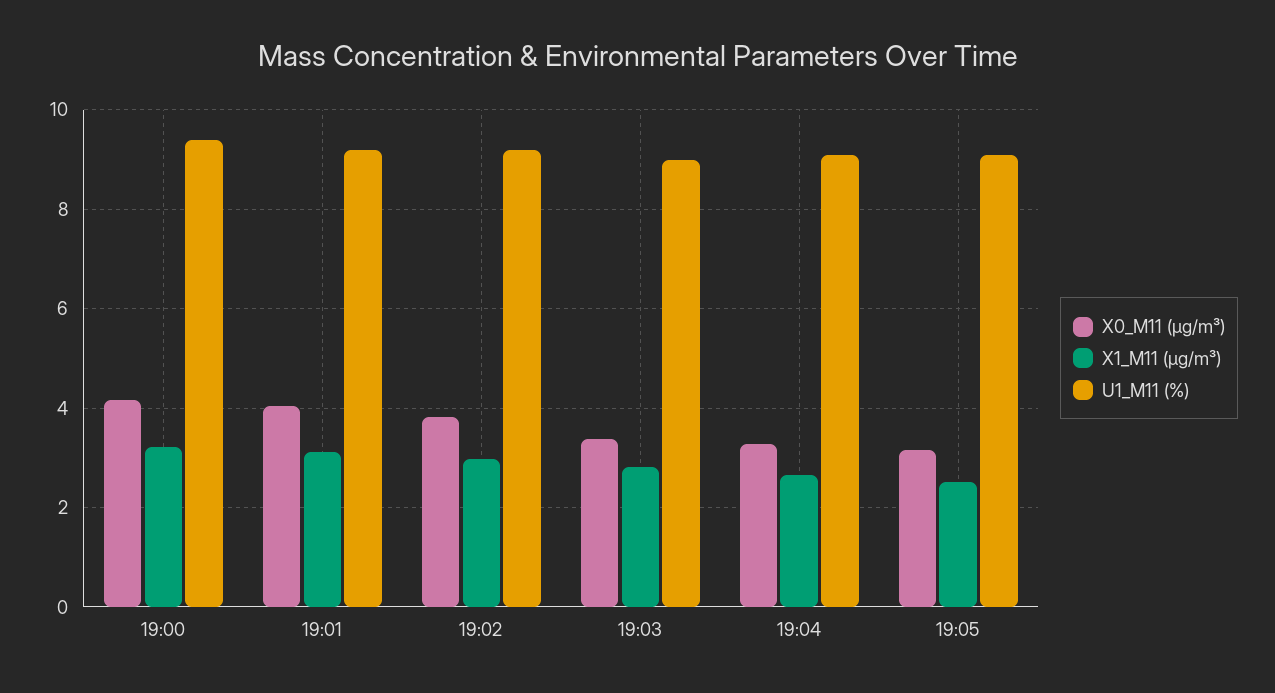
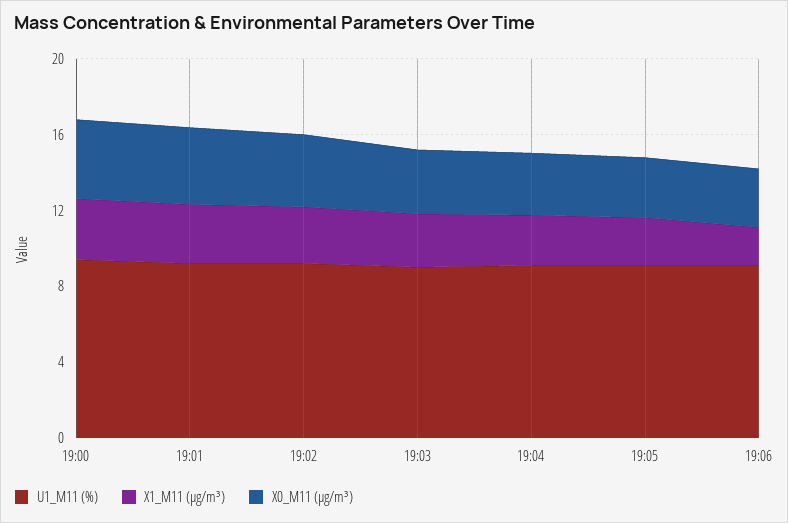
U1_M11 (%), 19:06: none -> 9
X1_M11 (μg/m³), 19:06: none -> 2
X0_M11 (μg/m³), 19:06: none -> 3

